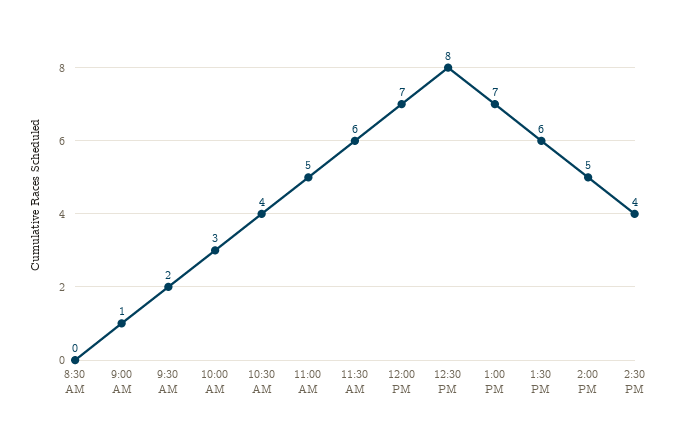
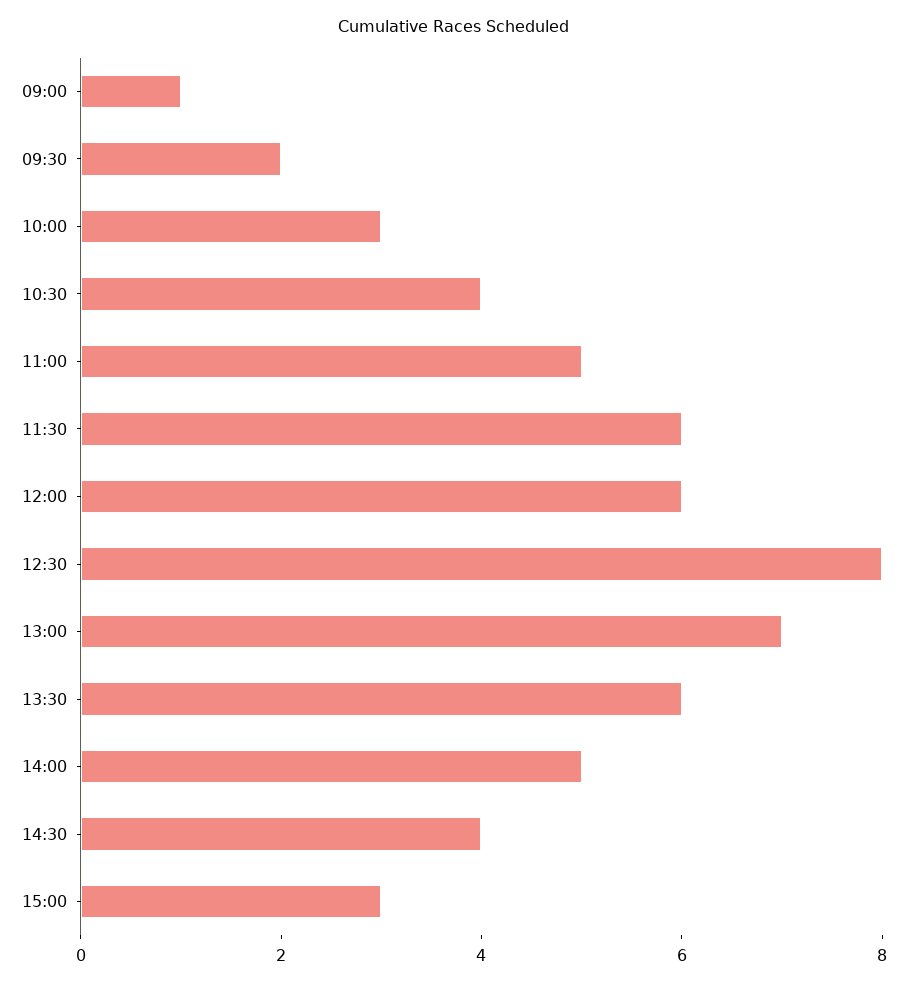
8:30 AM: 0 -> none
12:00 PM: 7 -> 6
15:00: none -> 3

